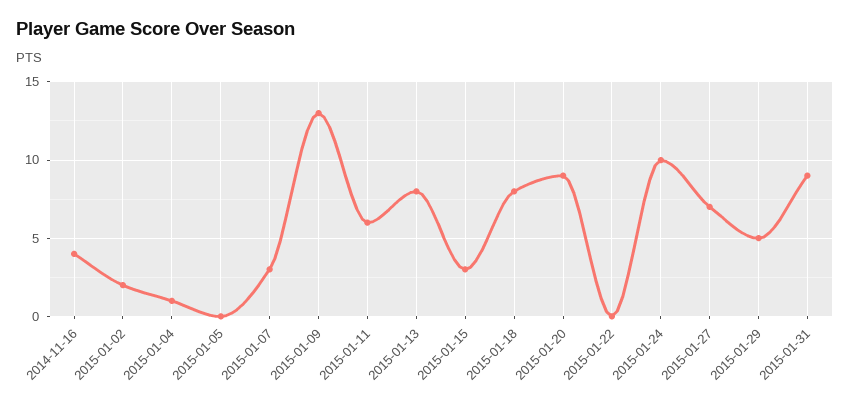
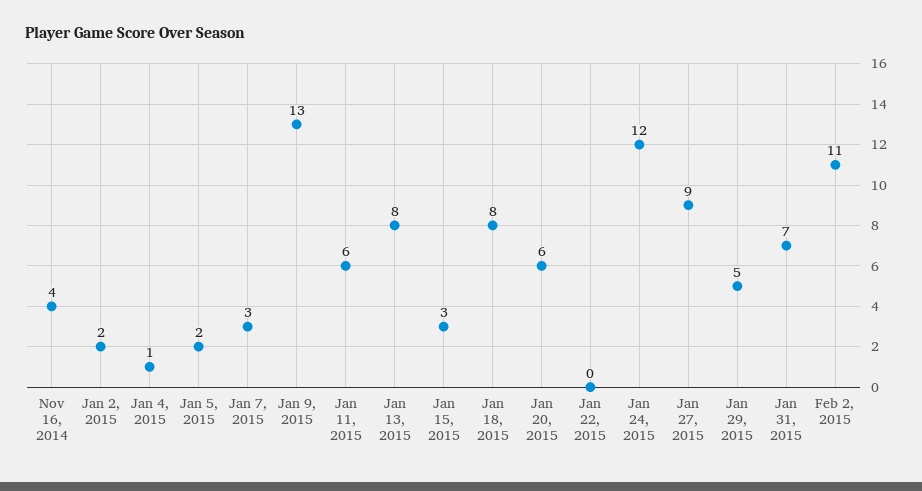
2015-01-05: 0 -> 2
2015-01-20: 9 -> 6
2015-01-24: 10 -> 12
2015-01-27: 7 -> 9
2015-01-31: 9 -> 7
Feb 2, 2015: none -> 11

